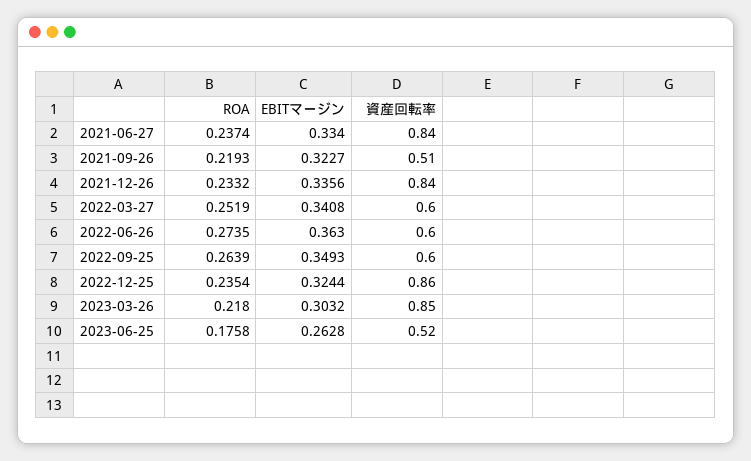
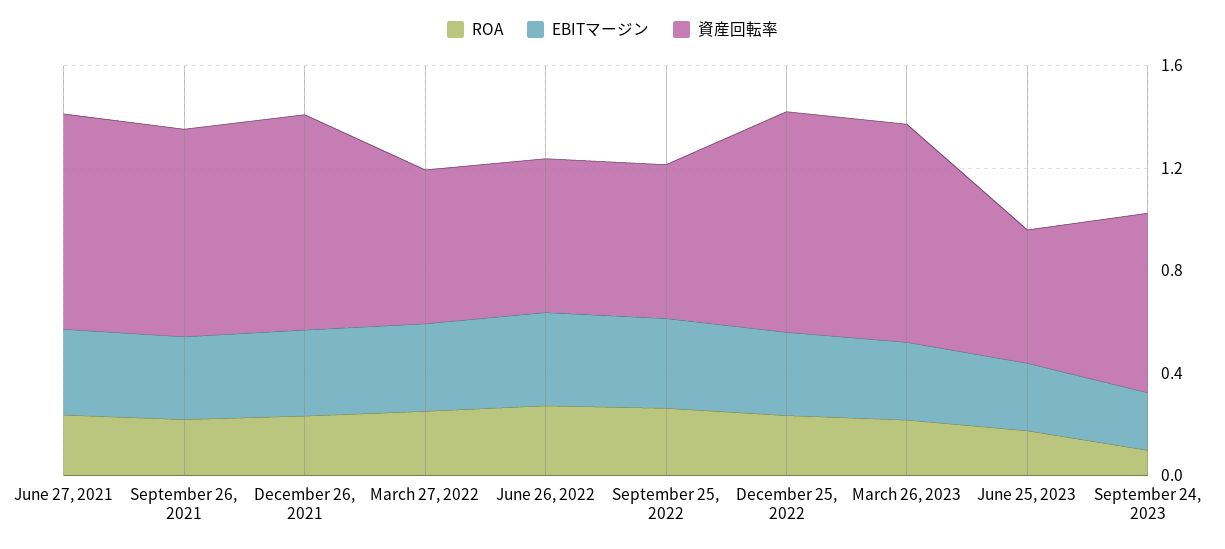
資産回転率, 2021-09-26: 0.51 -> 0.8
ROA, September 24, 2023: none -> 0.1
EBITマージン, September 24, 2023: none -> 0.2
資産回転率, September 24, 2023: none -> 0.7

